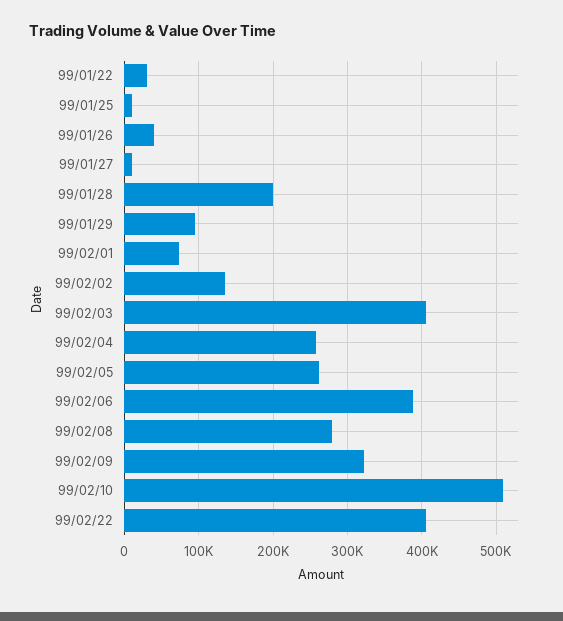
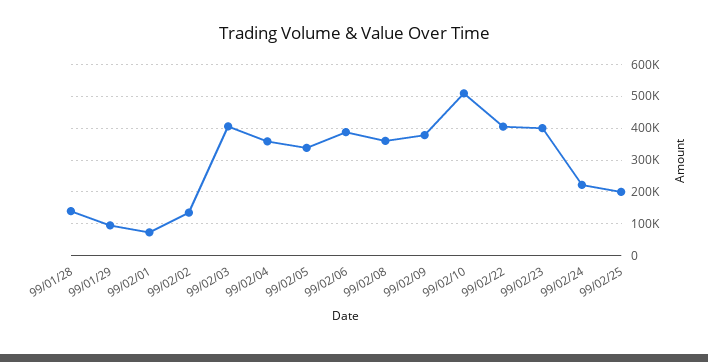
99/01/22: 30000 -> none
99/01/25: 10000 -> none
99/01/26: 40000 -> none
99/01/27: 10000 -> none
99/01/28: 200000 -> 140000
99/02/04: 260000 -> 360000
99/02/05: 260000 -> 340000
99/02/08: 280000 -> 360000
99/02/09: 320000 -> 380000
99/02/23: none -> 400000
99/02/24: none -> 220000
99/02/25: none -> 200000

